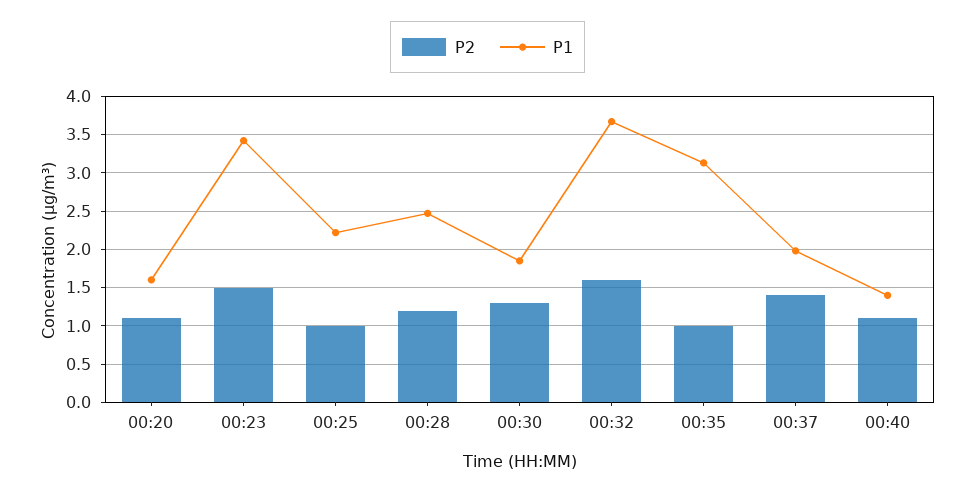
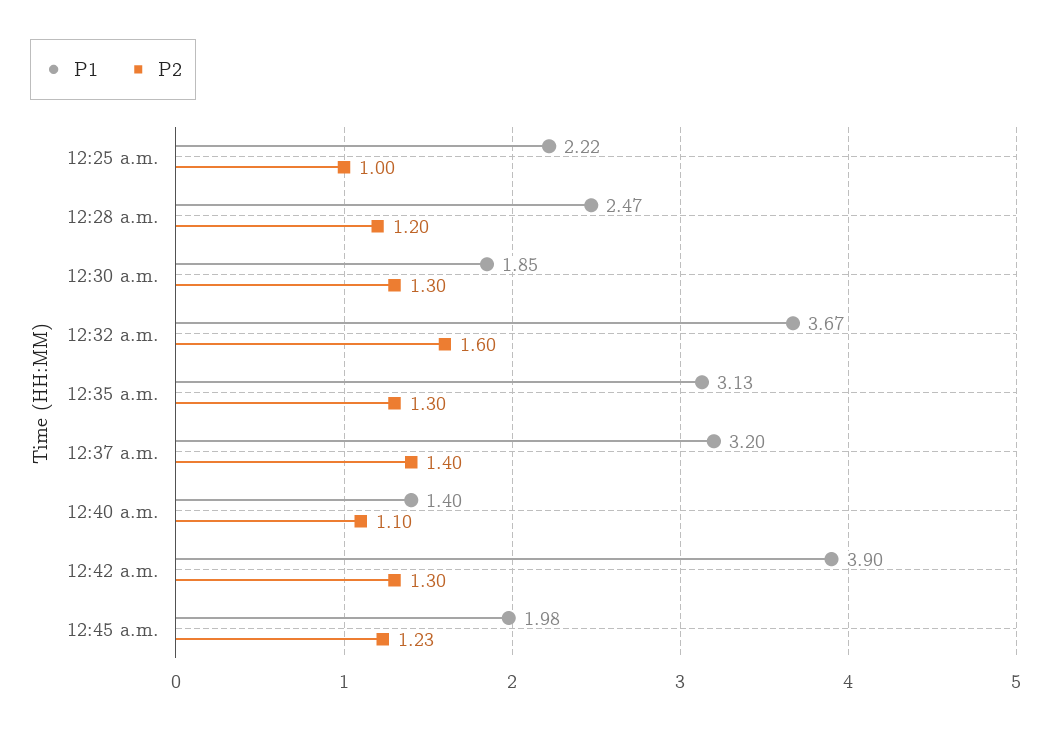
P2, 00:20: 1.1 -> none
P1, 00:20: 1.6 -> none
P2, 00:23: 1.5 -> none
P1, 00:23: 3.4 -> none
P2, 00:35: 1 -> 1.3
P1, 00:37: 2 -> 3.2
P1, 12:42 a.m.: none -> 3.9
P2, 12:42 a.m.: none -> 1.3
P1, 12:45 a.m.: none -> 1.98
P2, 12:45 a.m.: none -> 1.23

